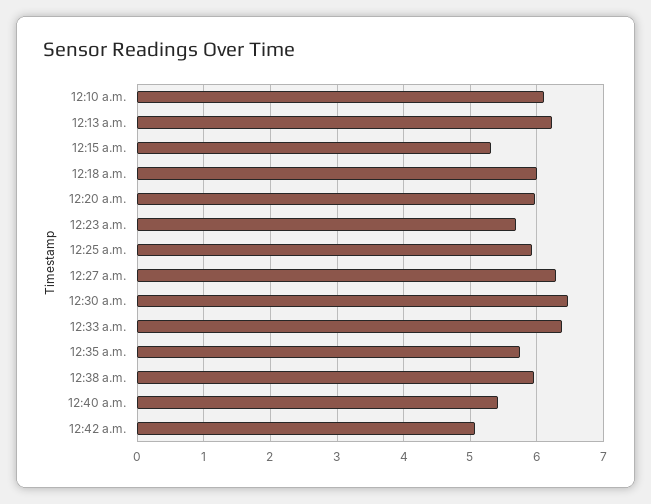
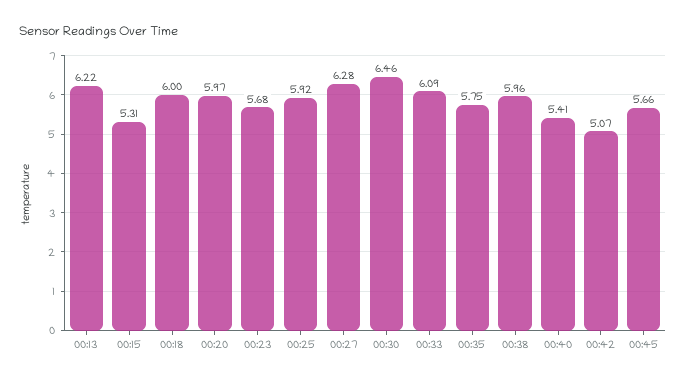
12:10 a.m.: 6.1 -> none
12:33 a.m.: 6.4 -> 6.09
00:45: none -> 5.66

